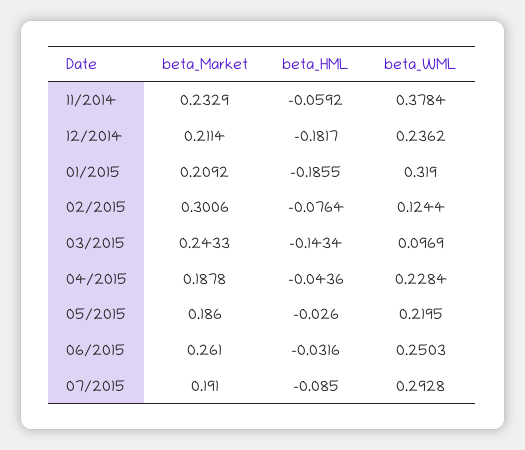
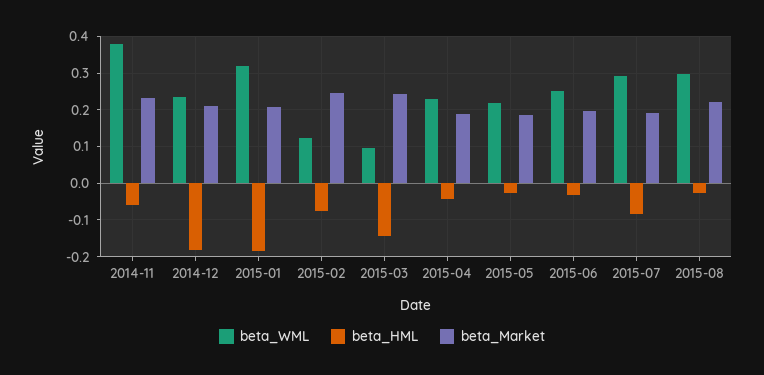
beta_Market, 02/2015: 0.3006 -> 0.24
beta_Market, 06/2015: 0.261 -> 0.2
beta_WML, 2015-08: none -> 0.3
beta_HML, 2015-08: none -> -0.02
beta_Market, 2015-08: none -> 0.22

